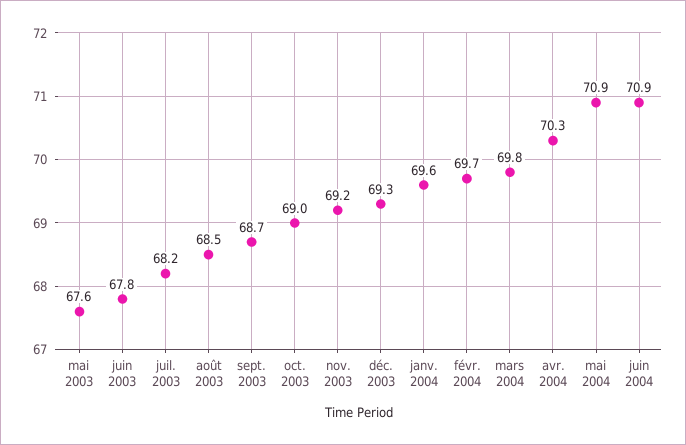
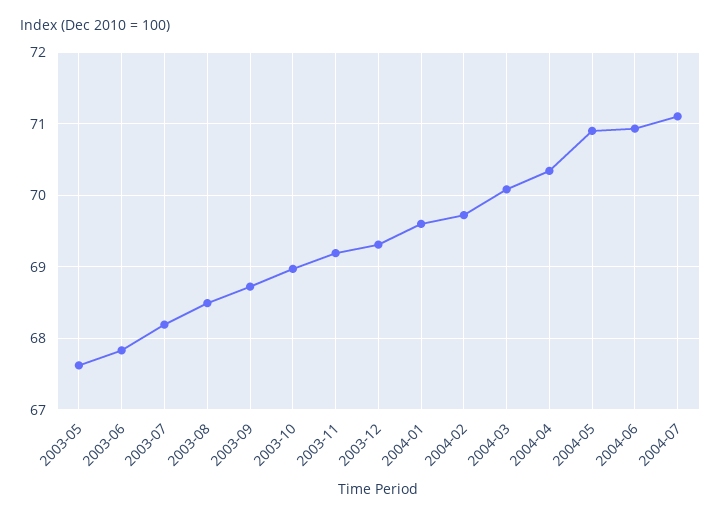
mars 2004: 69.8 -> 70.1
2004-07: none -> 71.1

